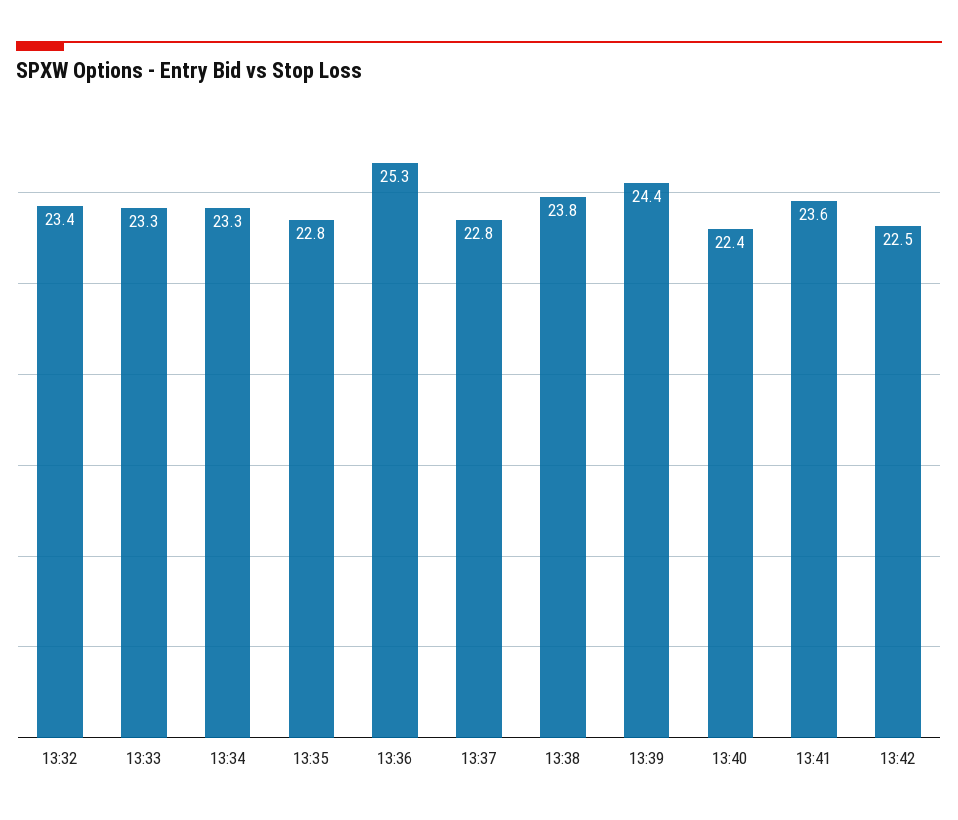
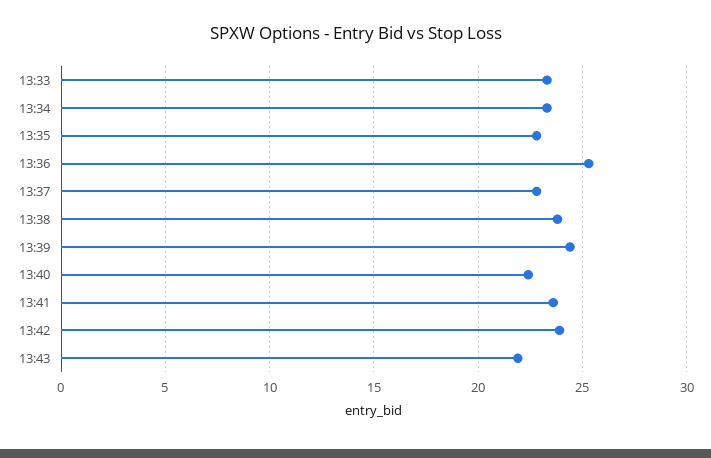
13:32: 23.4 -> none
13:42: 22.5 -> 24
13:43: none -> 22

